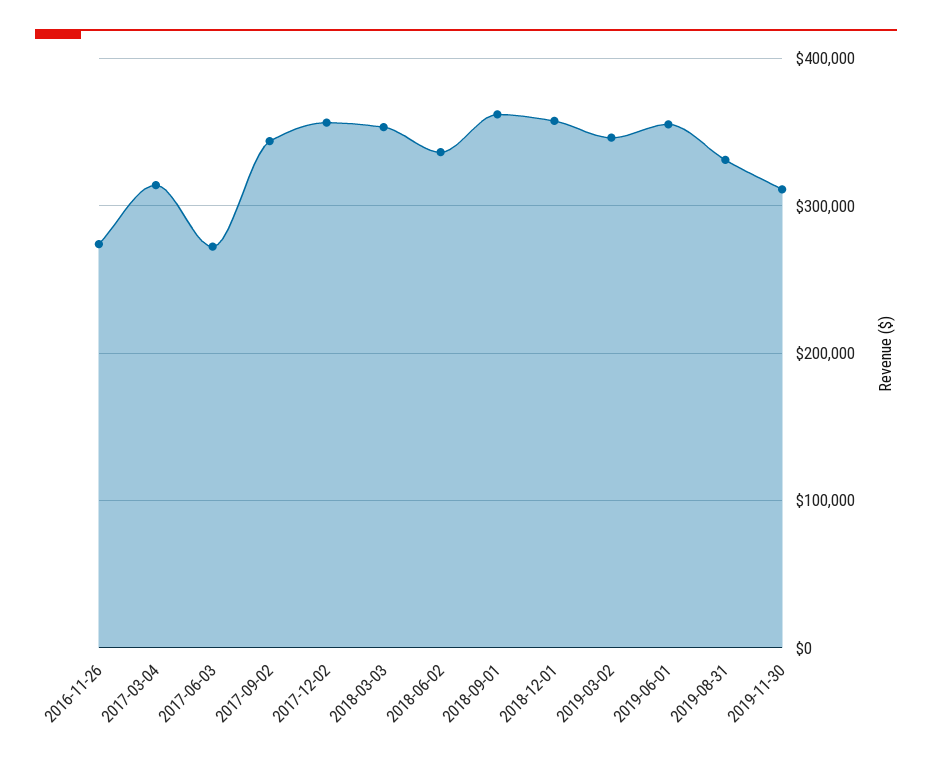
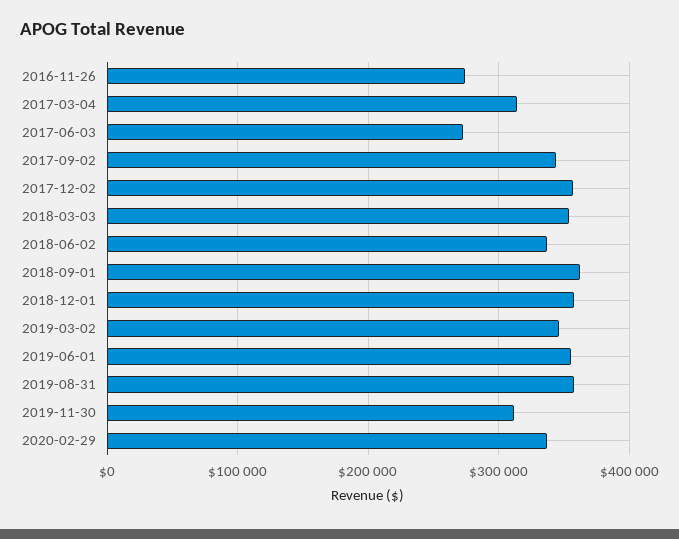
2019-08-31: 330000 -> 360000
2020-02-29: none -> 340000

